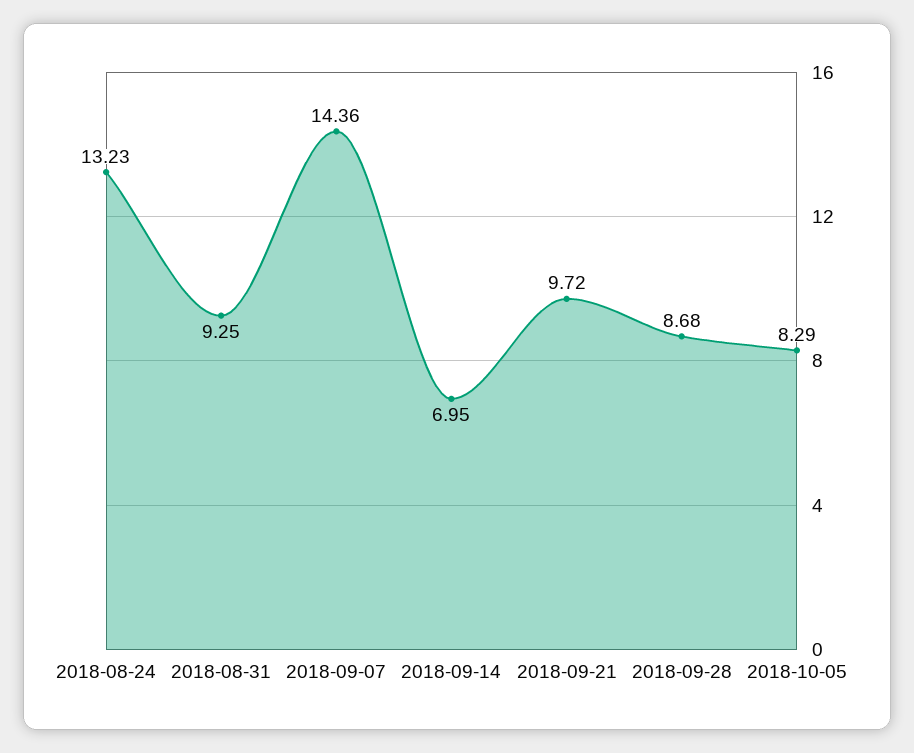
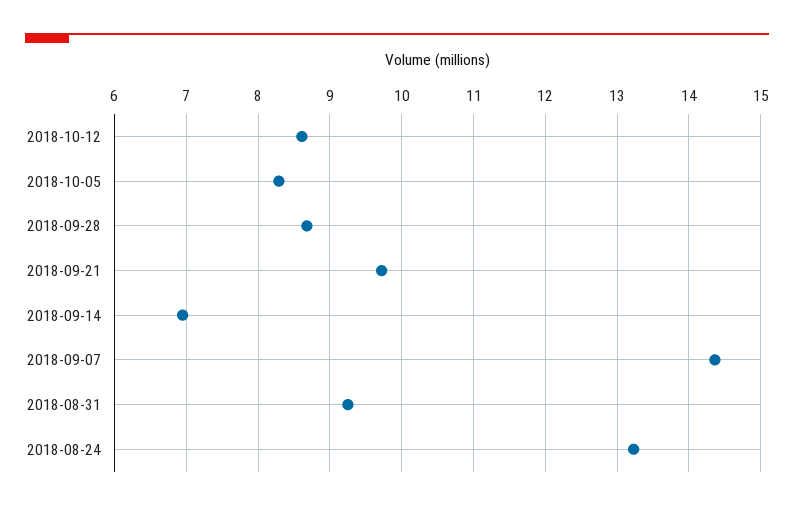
2018-10-12: none -> 8.6

